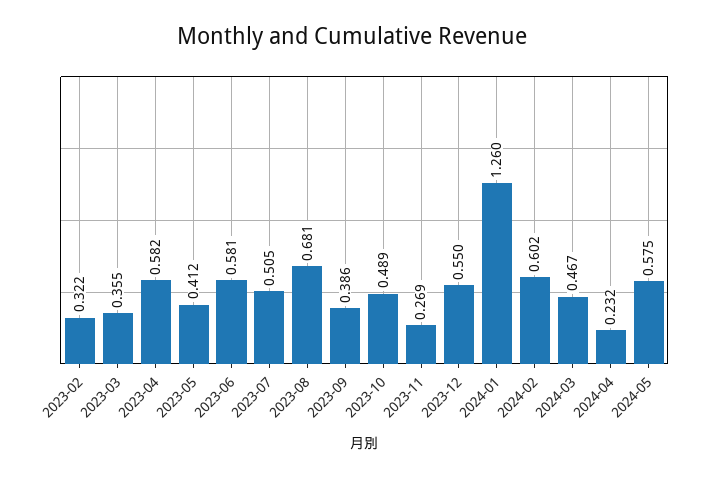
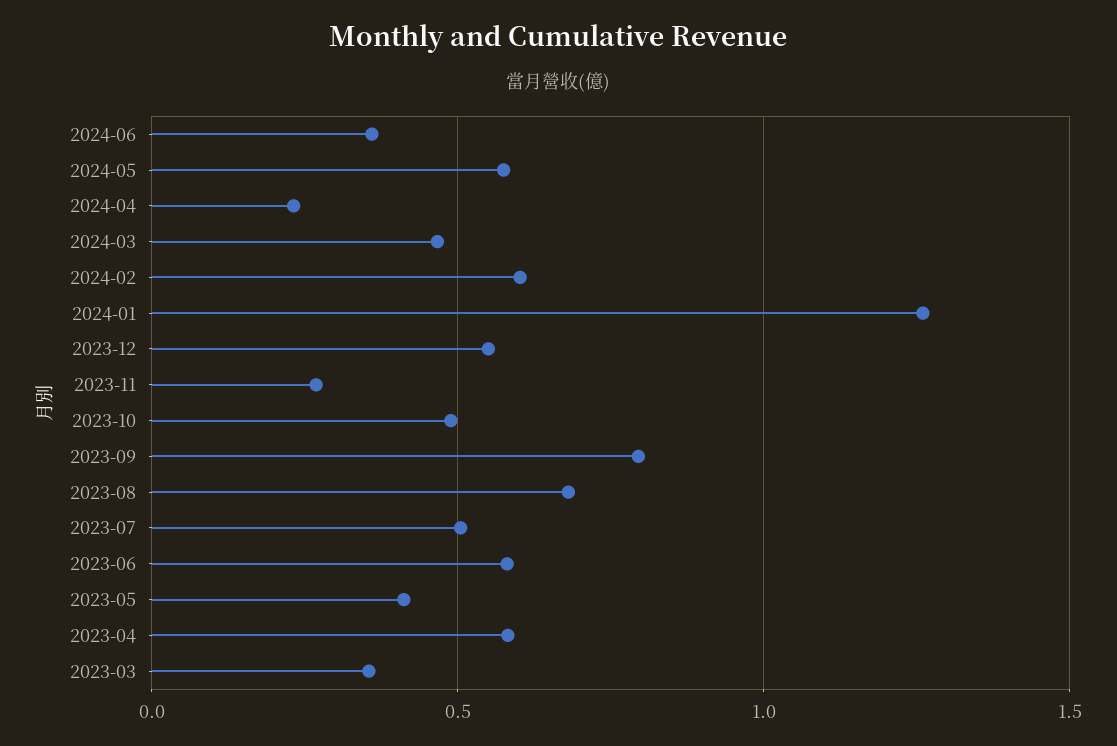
2023-02: 0.322 -> none
2023-09: 0.386 -> 0.8
2024-06: none -> 0.35

